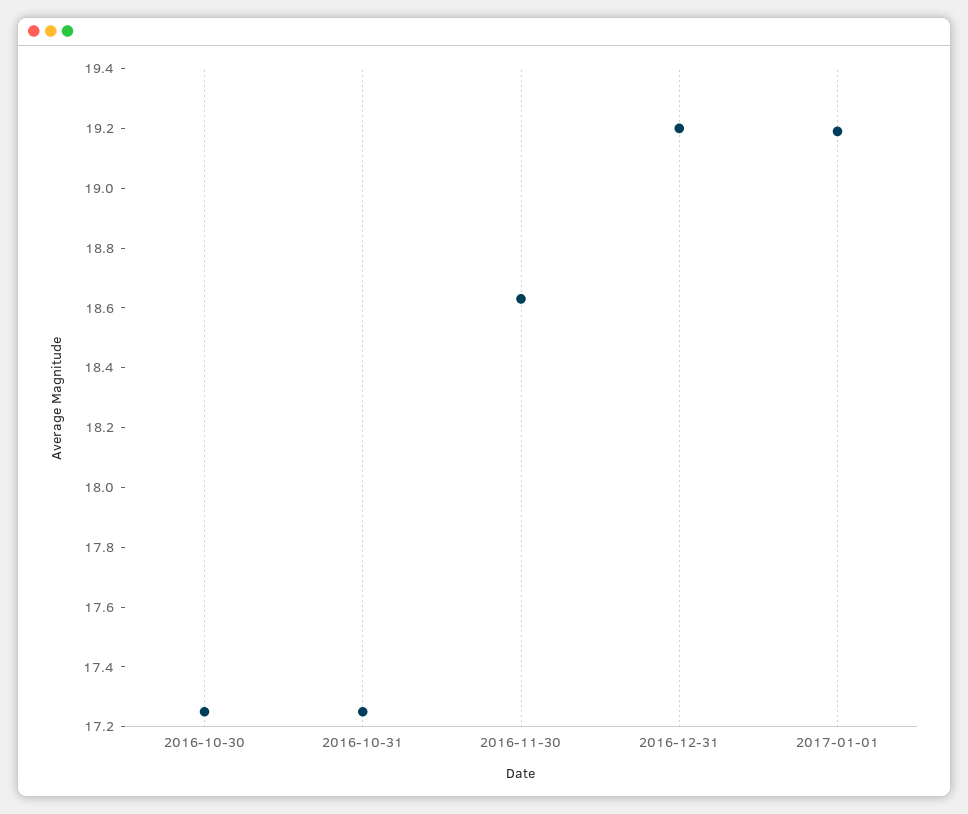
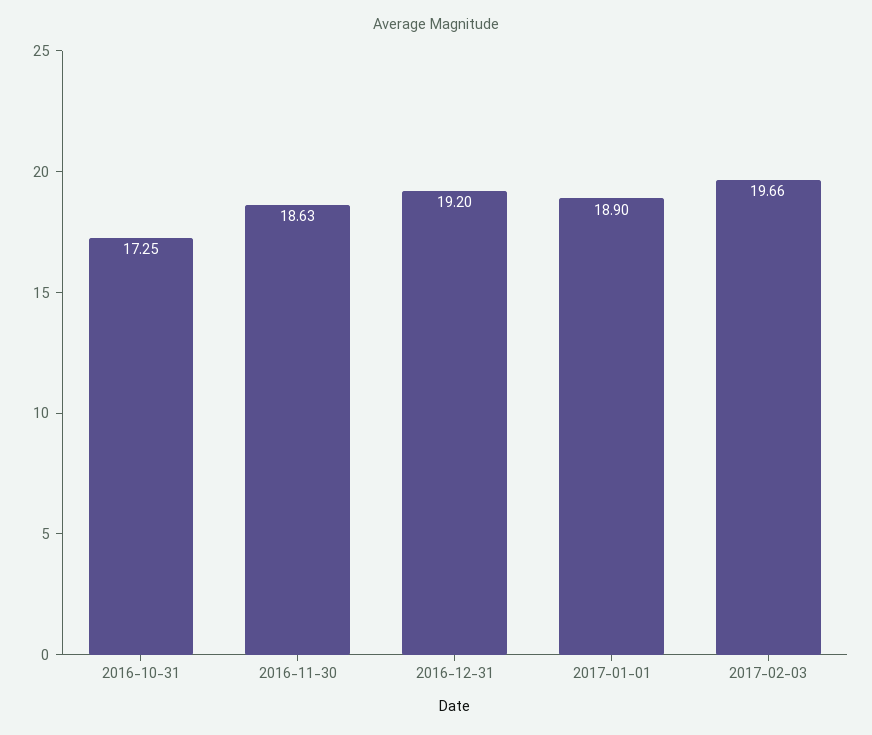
2016-10-30: 17.25 -> none
2017-01-01: 19.2 -> 18.9
2017-02-03: none -> 19.66

